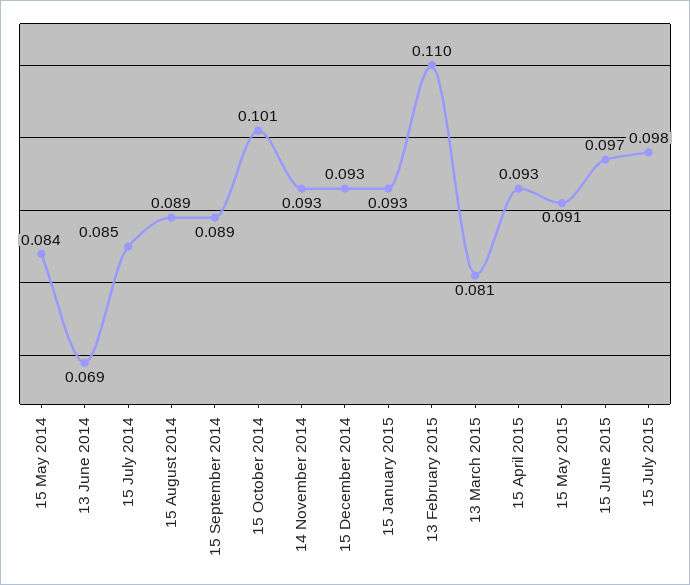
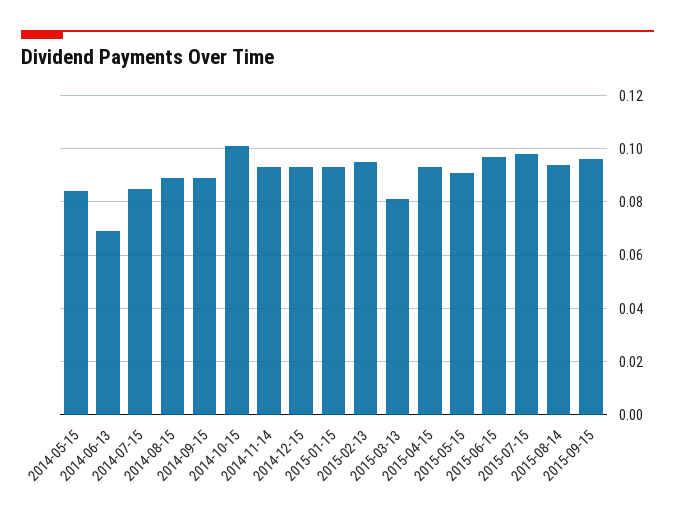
13 February 2015: 0.11 -> 0.095
2015-08-14: none -> 0.095
2015-09-15: none -> 0.095

